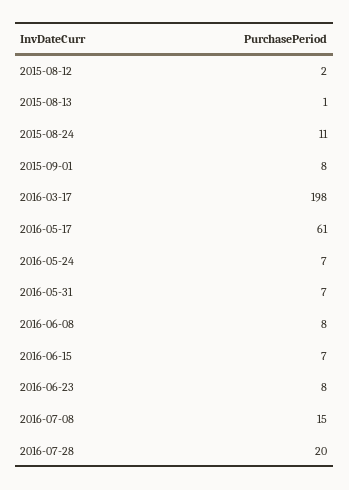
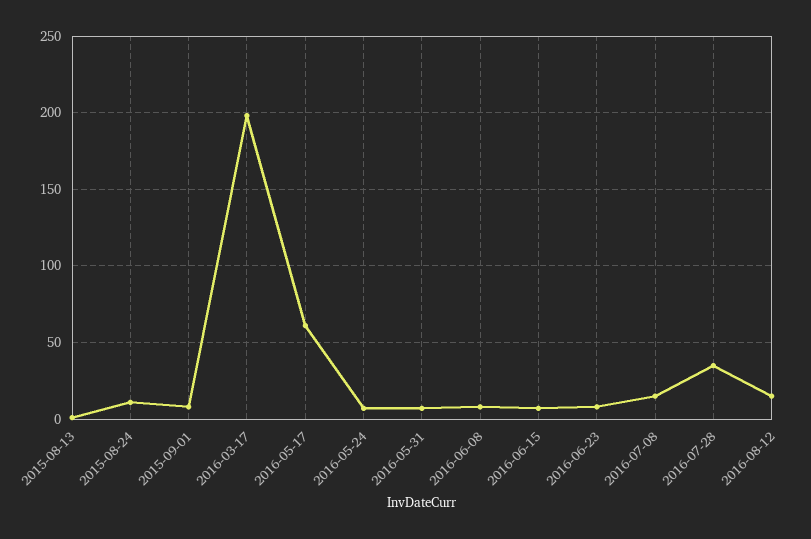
2015-08-12: 2 -> none
2016-07-28: 20 -> 35
2016-08-12: none -> 15

